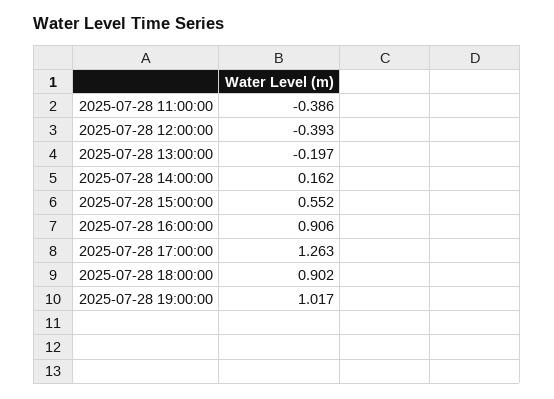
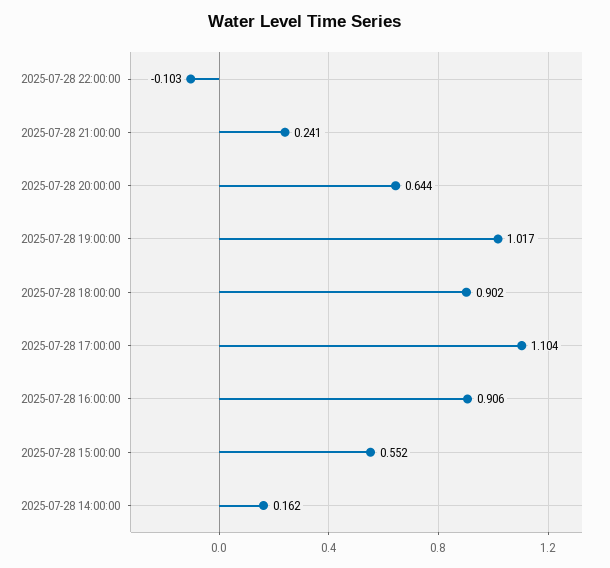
2025-07-28 11:00:00: -0.386 -> none
2025-07-28 12:00:00: -0.393 -> none
2025-07-28 13:00:00: -0.197 -> none
2025-07-28 17:00:00: 1.263 -> 1.104
2025-07-28 22:00:00: none -> -0.103
2025-07-28 21:00:00: none -> 0.241
2025-07-28 20:00:00: none -> 0.644

